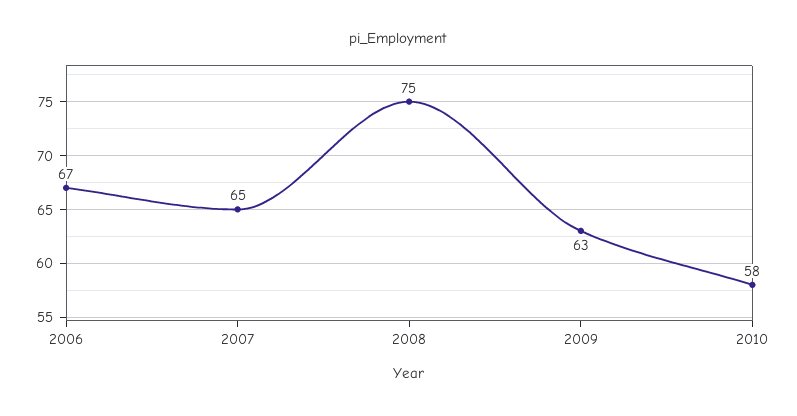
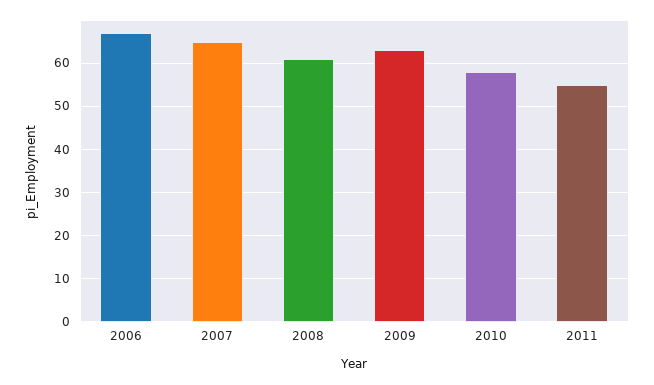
2008: 75 -> 60
2011: none -> 55

